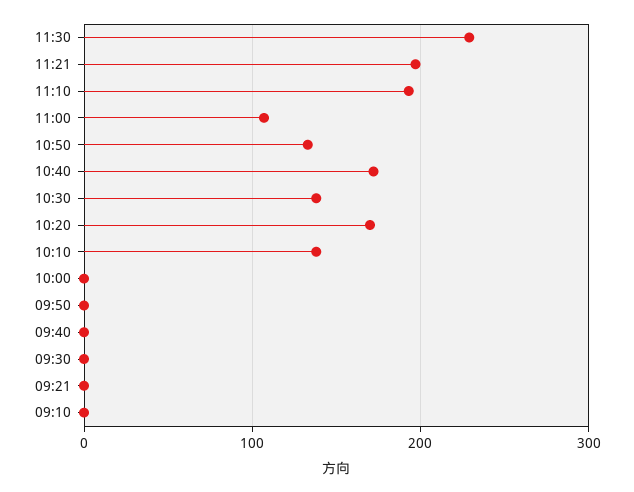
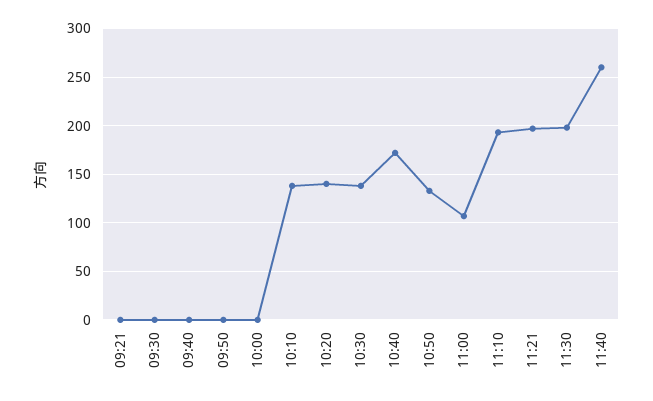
11:30: 230 -> 200
10:20: 170 -> 140
09:10: 0 -> none
11:40: none -> 260

